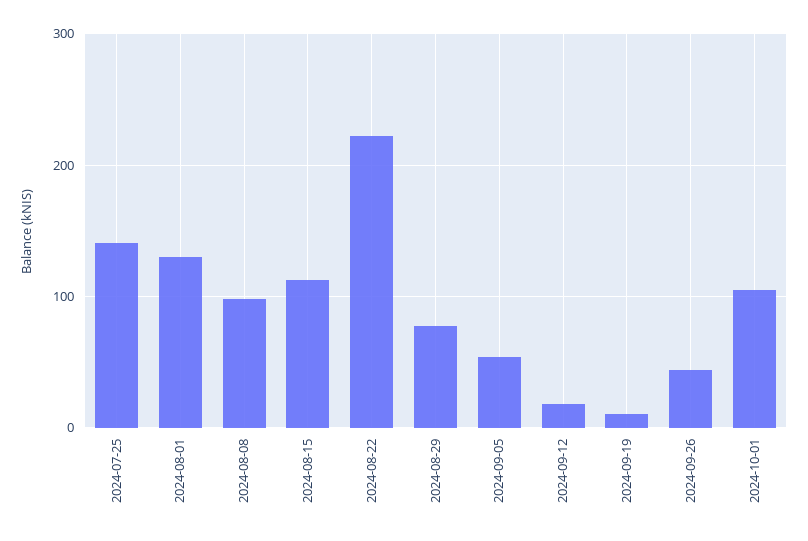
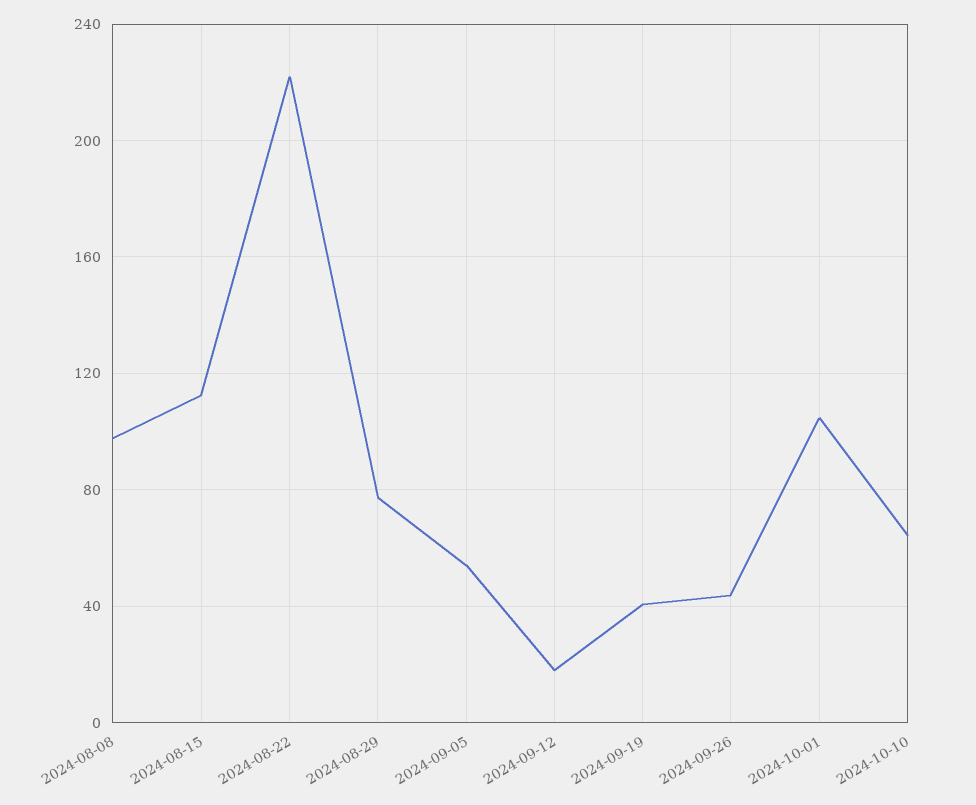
2024-07-25: 140 -> none
2024-08-01: 130 -> none
2024-09-19: 10 -> 40
2024-10-10: none -> 65

